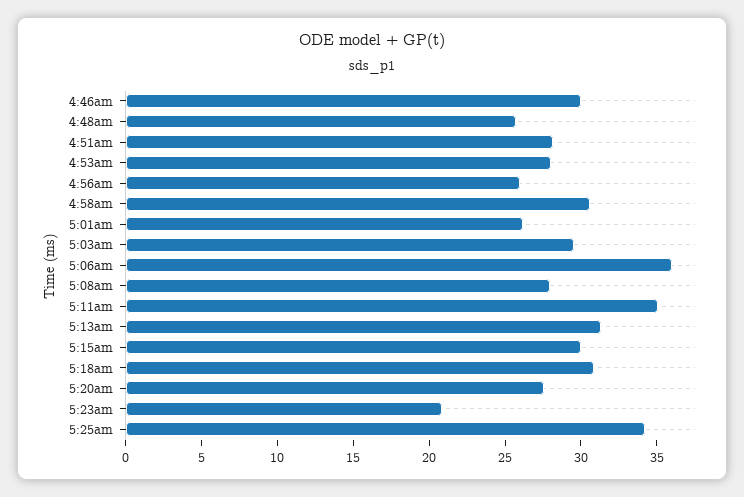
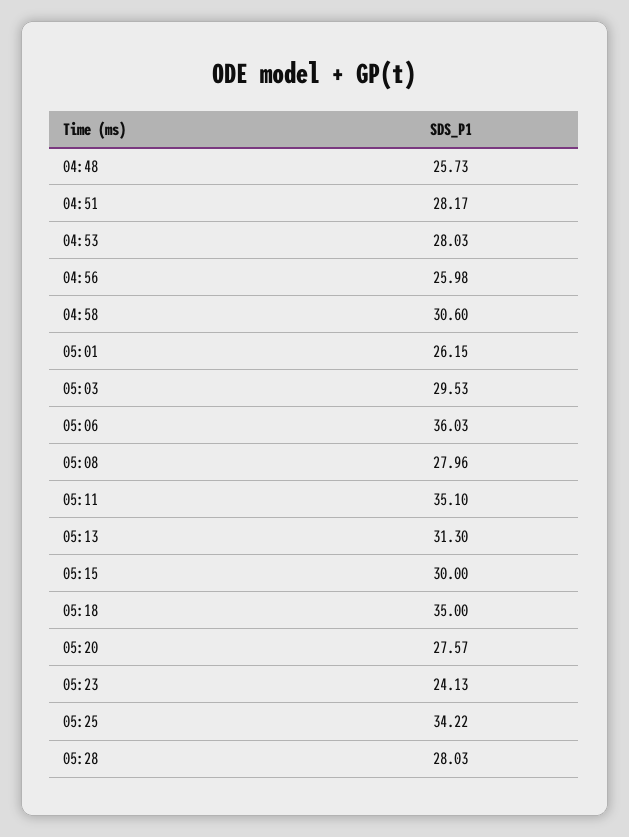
4:46am: 30 -> none
5:18am: 31 -> 35
5:23am: 21 -> 24.13
05:28: none -> 28.03

